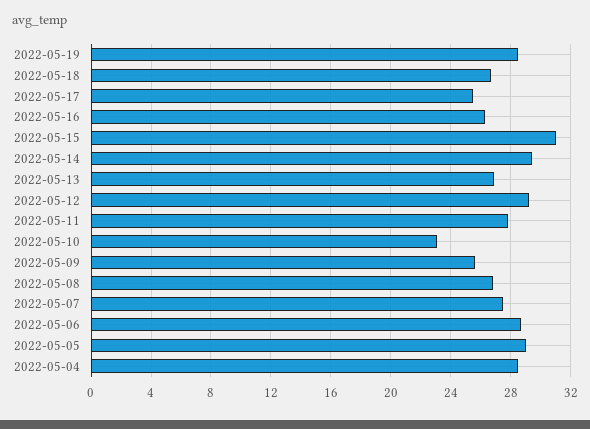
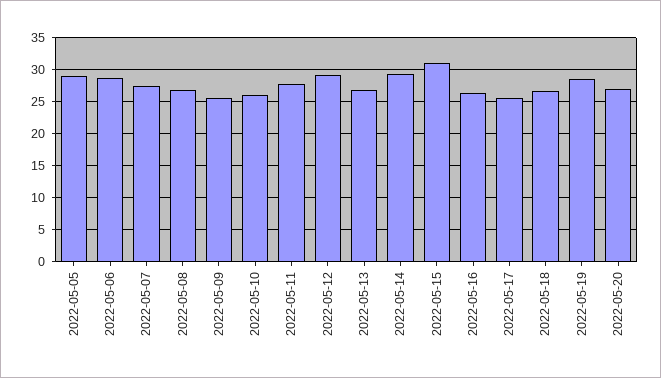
2022-05-10: 23 -> 26
2022-05-04: 28.5 -> none
2022-05-20: none -> 27

